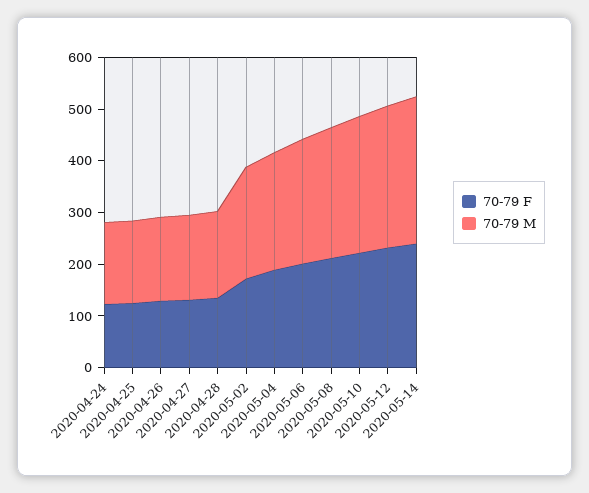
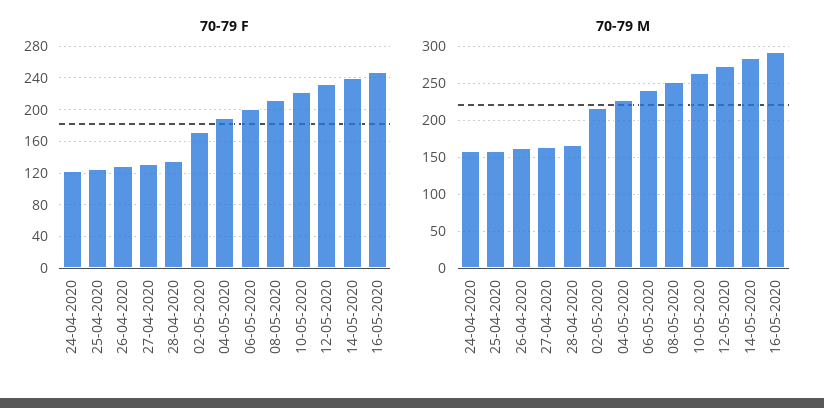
70-79 F, 16-05-2020: none -> 250
70-79 M, 16-05-2020: none -> 290

